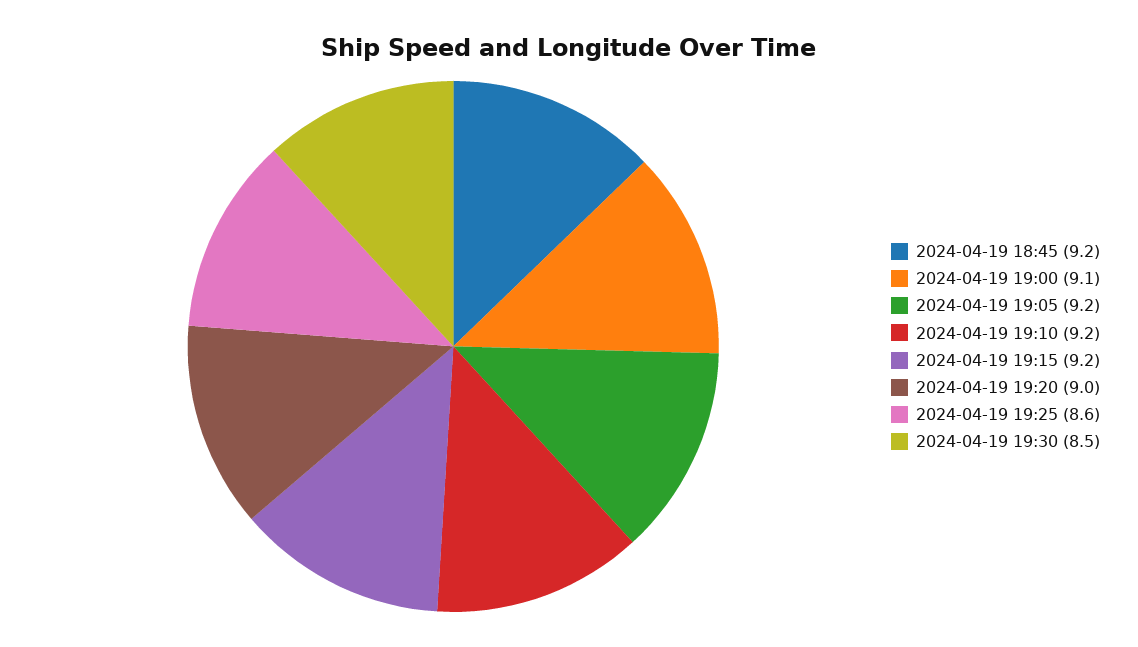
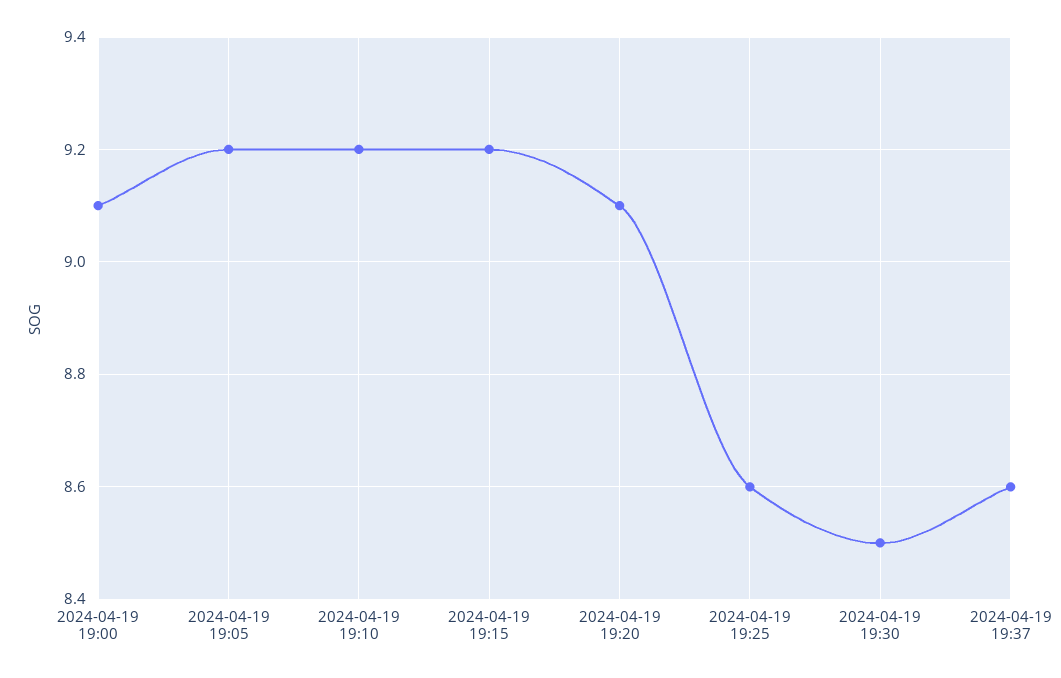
2024-04-19 18:45: 9.2 -> none
2024-04-19 19:20: 9 -> 9.1
2024-04-19 19:37: none -> 8.6

